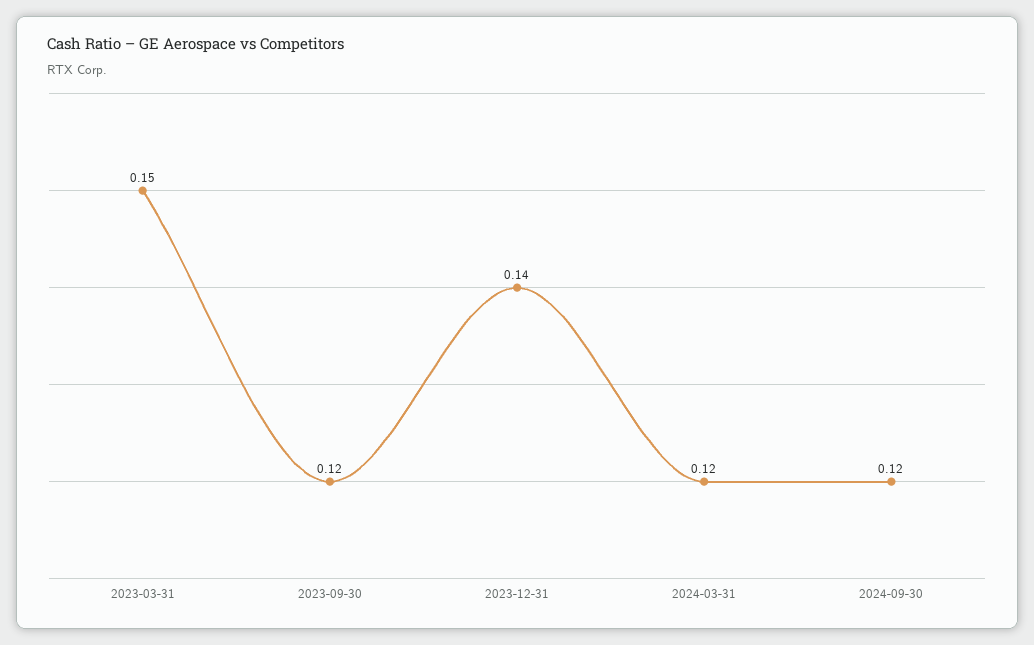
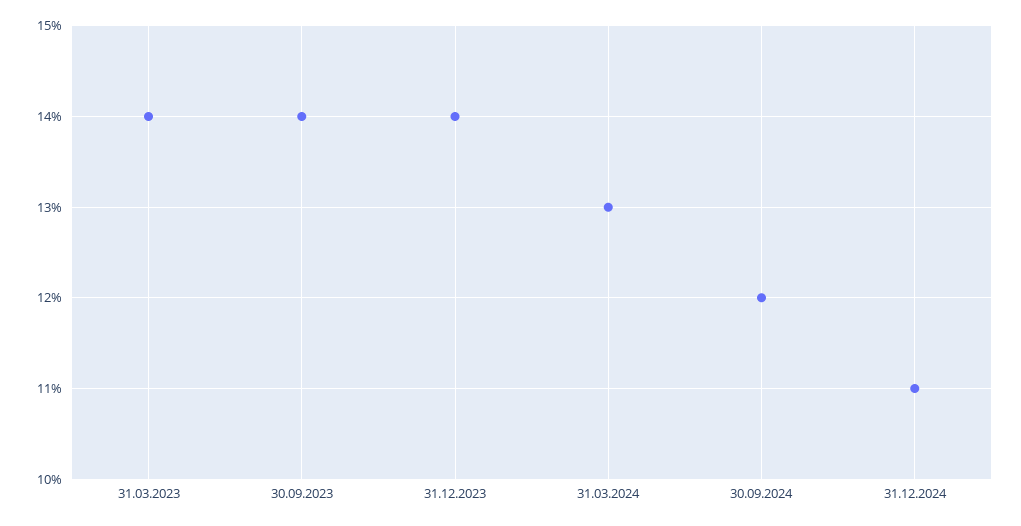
2023-03-31: 0.15 -> 0.14
2023-09-30: 0.12 -> 0.14
2024-03-31: 0.12 -> 0.13
31.12.2024: none -> 0.11

